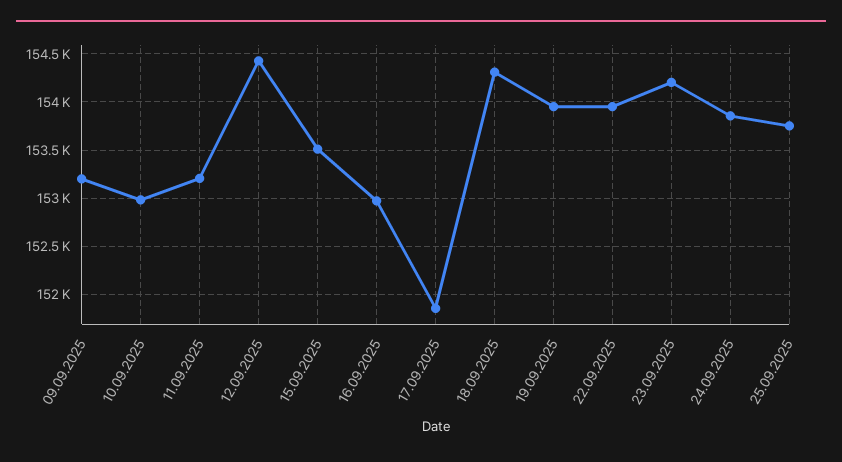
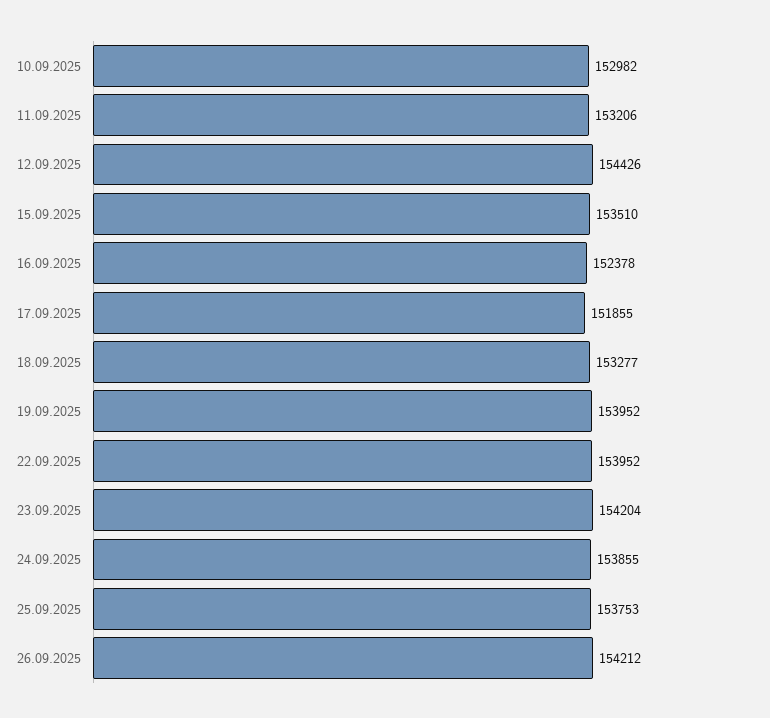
09.09.2025: 153200 -> none
16.09.2025: 153000 -> 152378
18.09.2025: 154300 -> 153277
26.09.2025: none -> 154212

